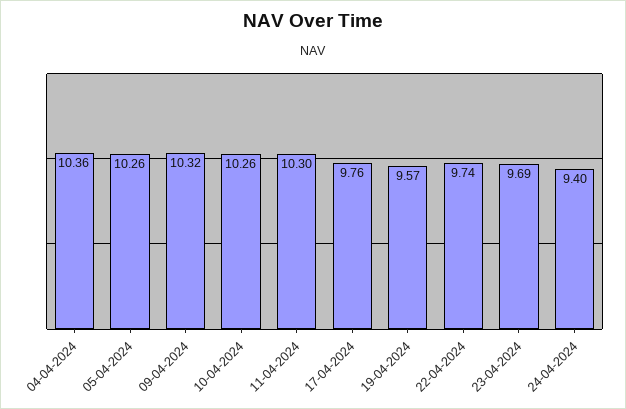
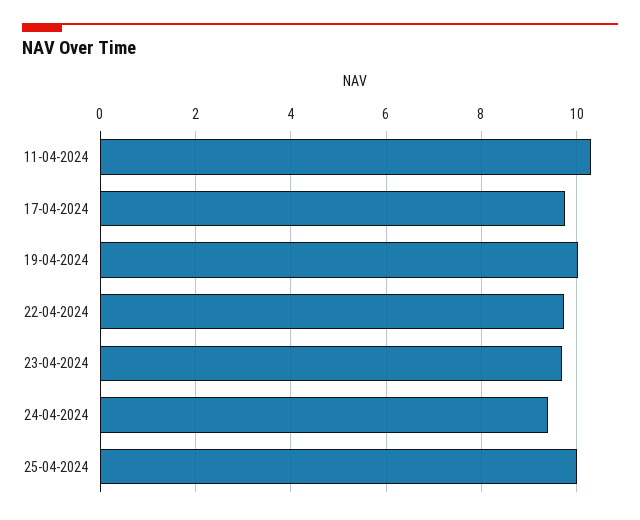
04-04-2024: 10.36 -> none
05-04-2024: 10.26 -> none
09-04-2024: 10.32 -> none
10-04-2024: 10.26 -> none
19-04-2024: 9.57 -> 10
25-04-2024: none -> 10

